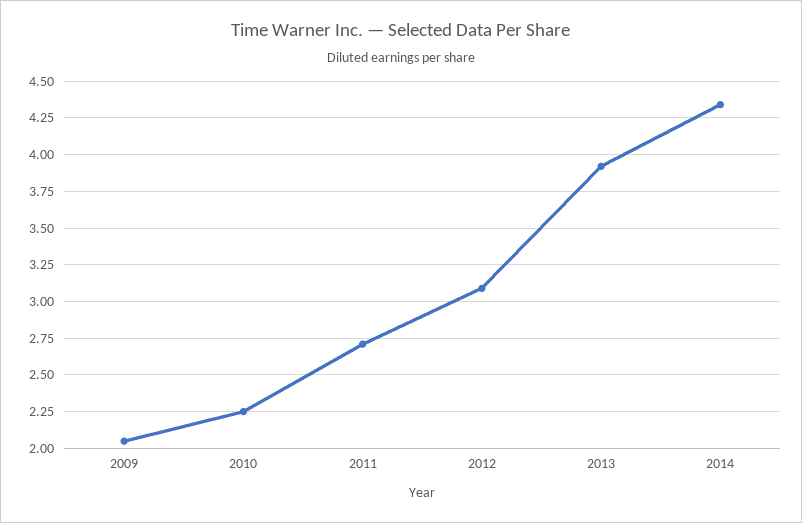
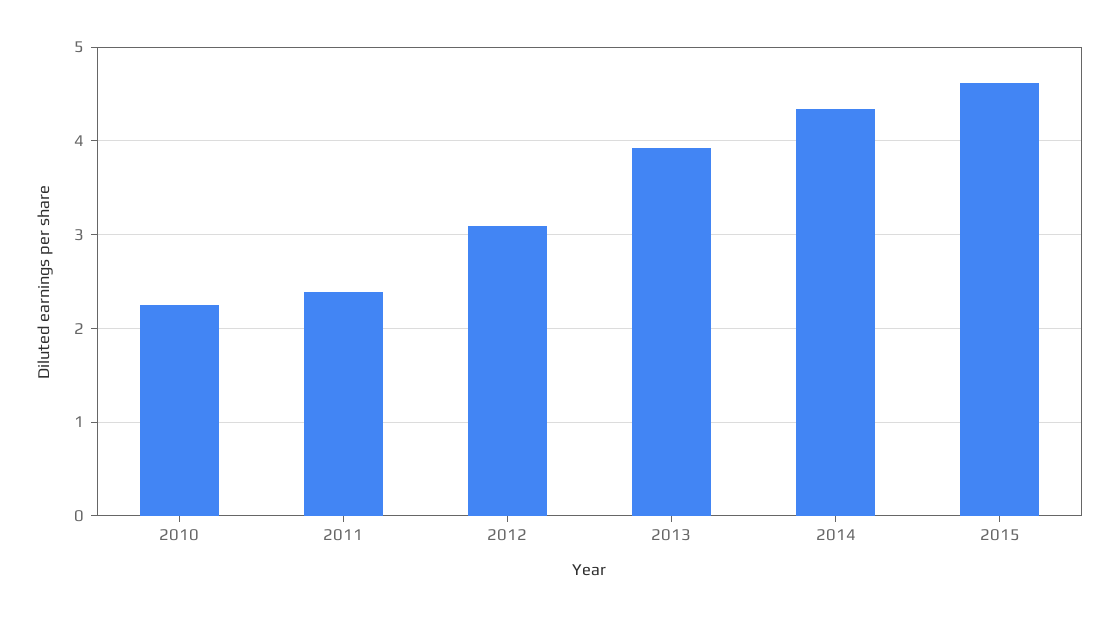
2009: 2.05 -> none
2011: 2.7 -> 2.4
2015: none -> 4.6

